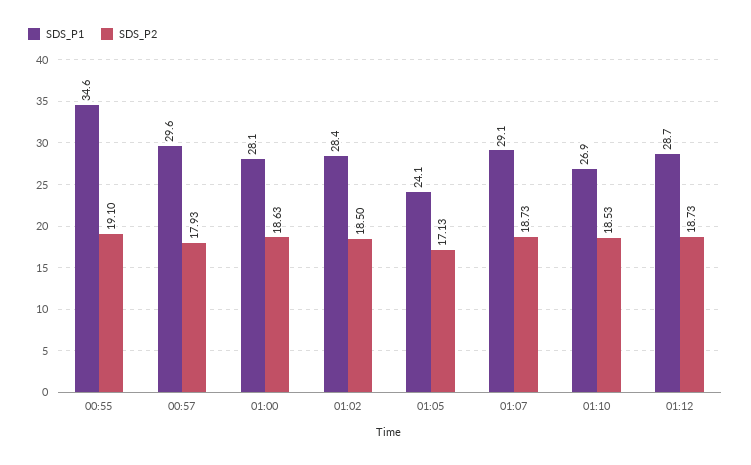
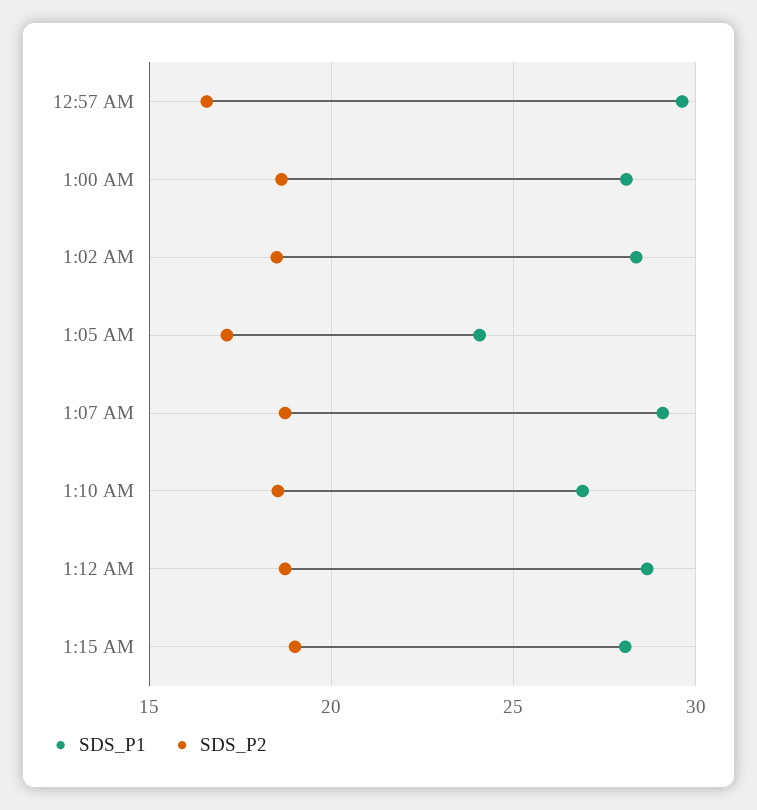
SDS_P1, 00:55: 34.6 -> none
SDS_P2, 00:55: 19.1 -> none
SDS_P2, 00:57: 17.93 -> 16.5
SDS_P1, 1:15 AM: none -> 28
SDS_P2, 1:15 AM: none -> 19

